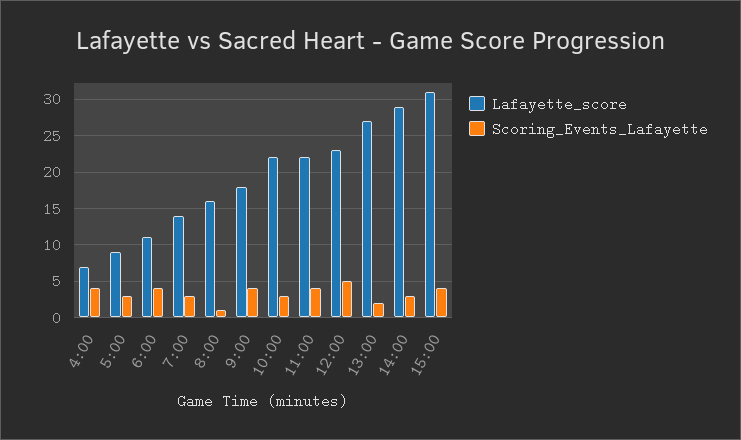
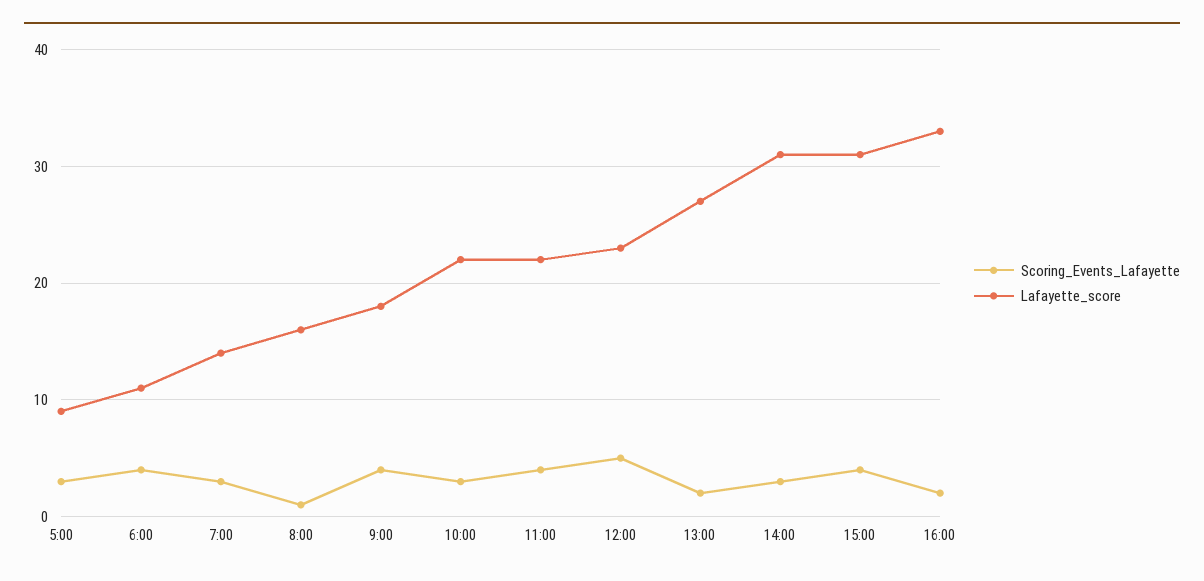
Lafayette_score, 4:00: 7 -> none
Scoring_Events_Lafayette, 4:00: 4 -> none
Lafayette_score, 14:00: 29 -> 31
Scoring_Events_Lafayette, 16:00: none -> 2
Lafayette_score, 16:00: none -> 33

